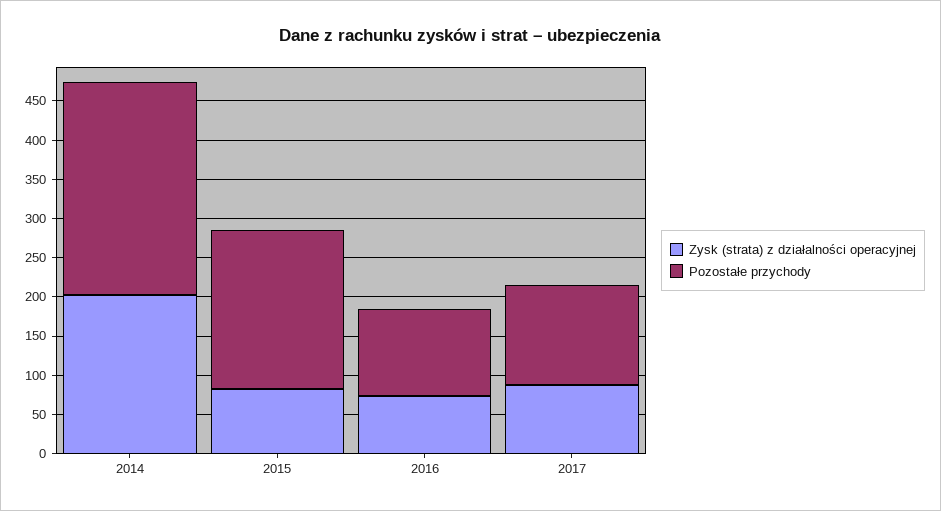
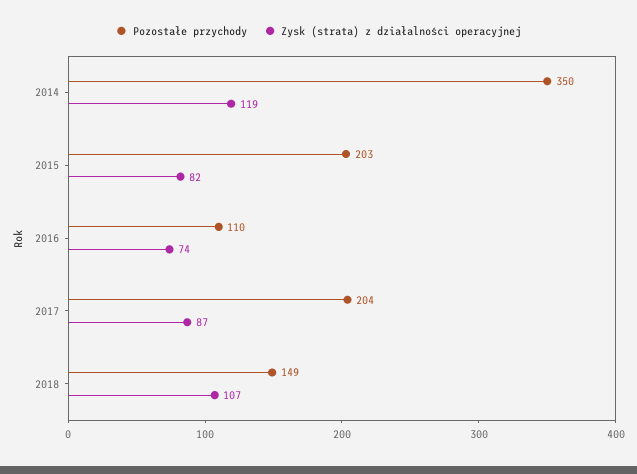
Zysk (strata) z działalności operacyjnej, 2014: 200 -> 119
Pozostałe przychody, 2014: 275 -> 350
Pozostałe przychody, 2017: 125 -> 204
Pozostałe przychody, 2018: none -> 149
Zysk (strata) z działalności operacyjnej, 2018: none -> 107

